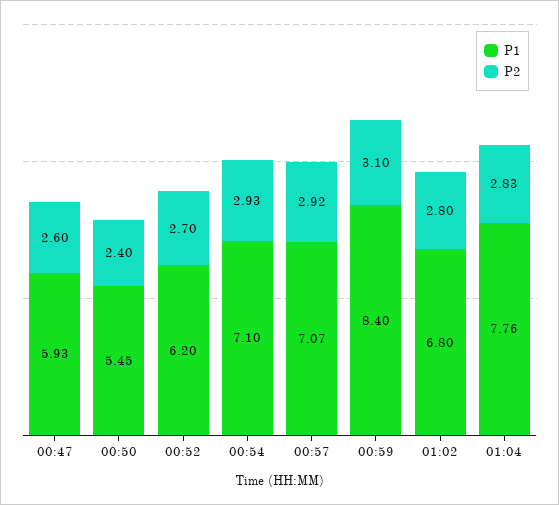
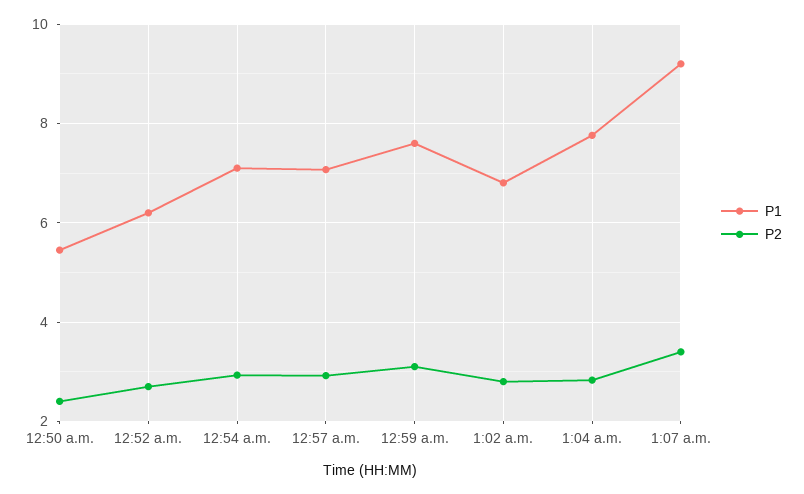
P1, 00:47: 5.93 -> none
P2, 00:47: 2.6 -> none
P1, 00:59: 8.4 -> 7.6
P1, 1:07 a.m.: none -> 9.2
P2, 1:07 a.m.: none -> 3.4

